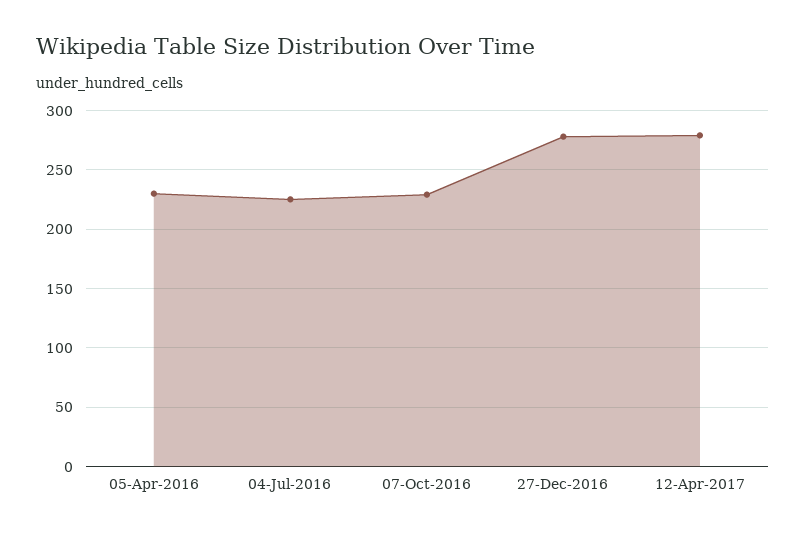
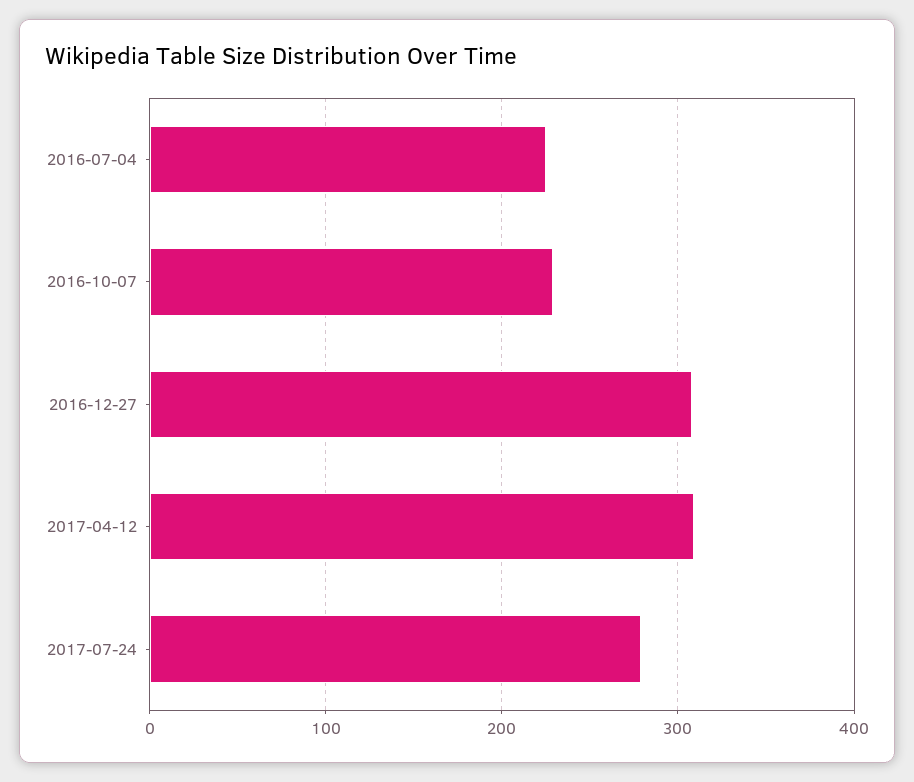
05-Apr-2016: 230 -> none
27-Dec-2016: 280 -> 310
12-Apr-2017: 280 -> 310
2017-07-24: none -> 280

